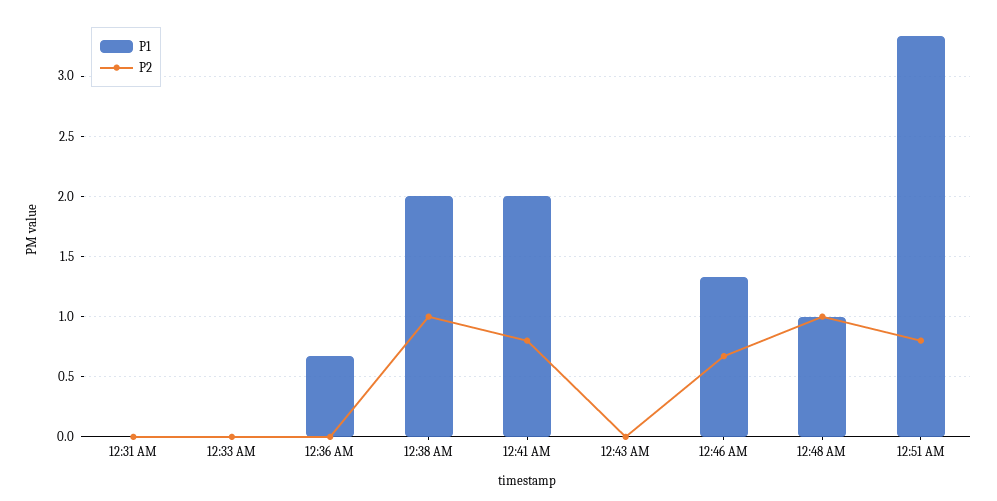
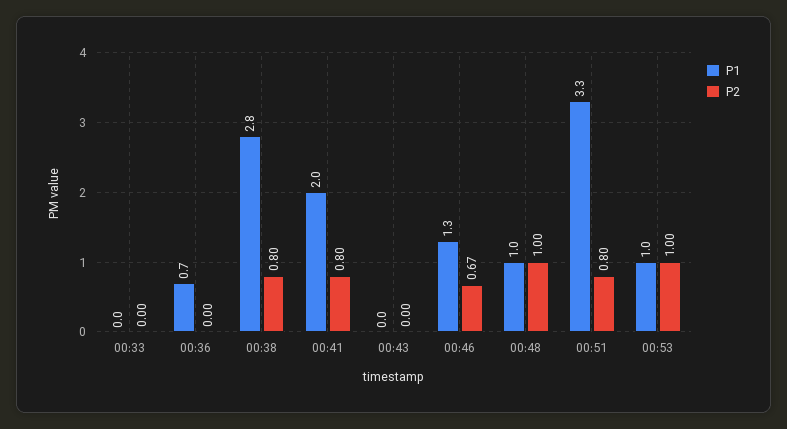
P1, 12:31 AM: 0 -> none
P2, 12:31 AM: 0 -> none
P1, 12:38 AM: 2 -> 2.8
P2, 12:38 AM: 1 -> 0.8
P1, 00:53: none -> 1
P2, 00:53: none -> 1

